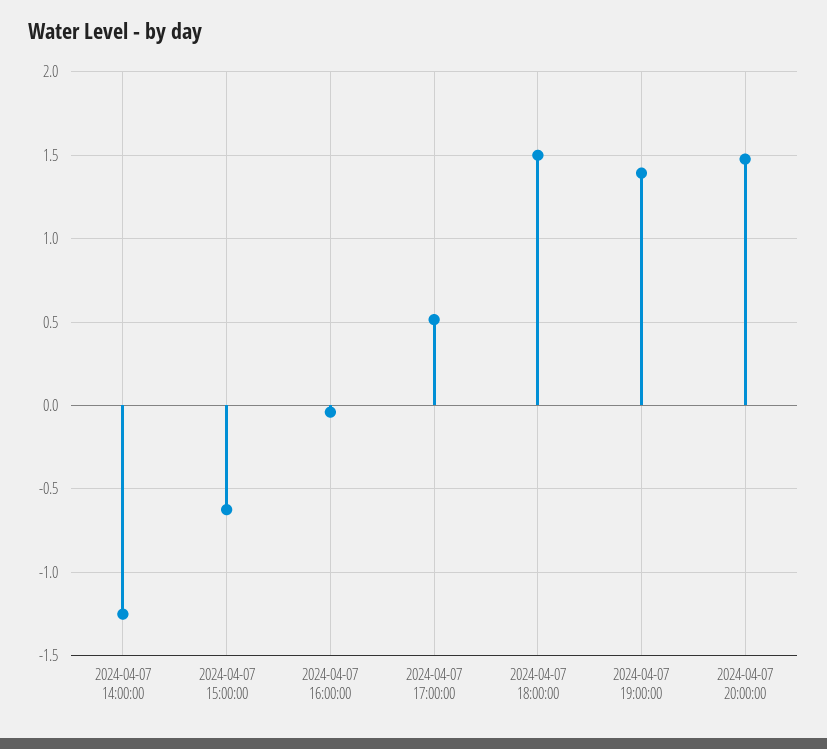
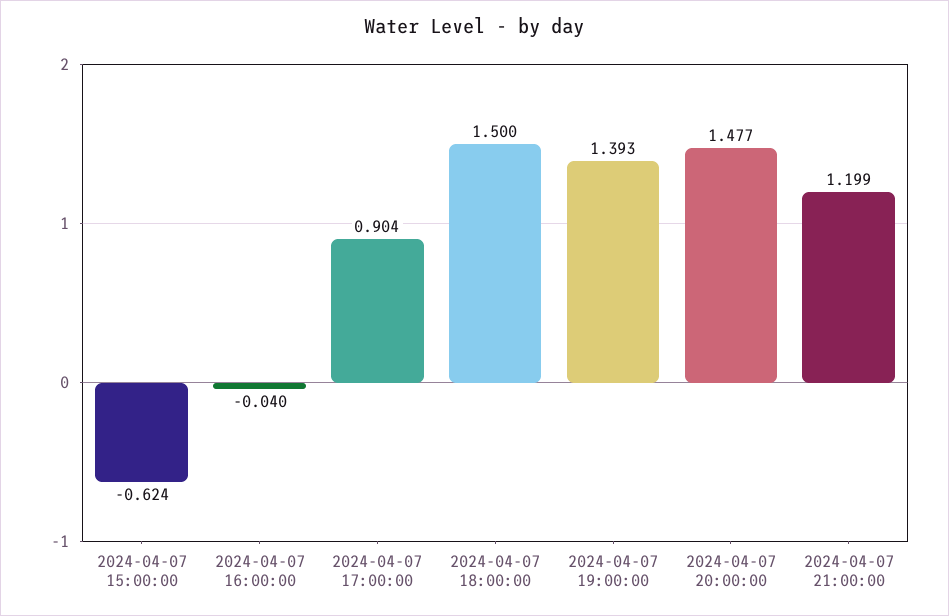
2024-04-07 14:00:00: -1.25 -> none
2024-04-07 17:00:00: 0.5 -> 0.904
2024-04-07 21:00:00: none -> 1.199

